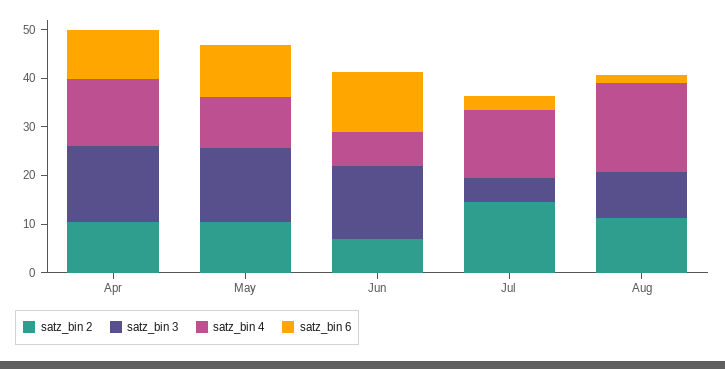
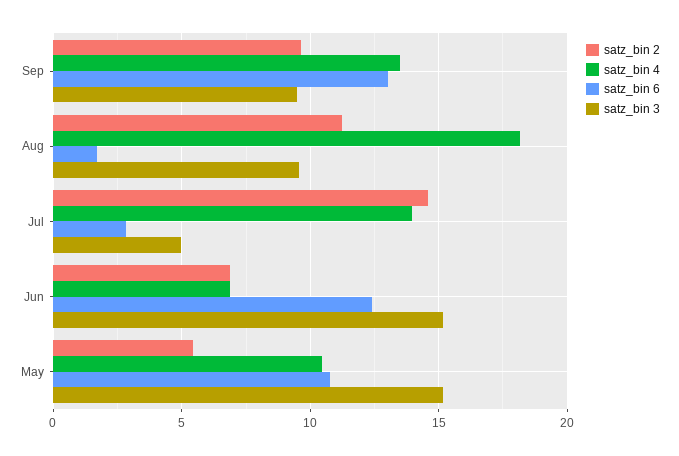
satz_bin 2, Apr: 10 -> none
satz_bin 3, Apr: 16 -> none
satz_bin 4, Apr: 14 -> none
satz_bin 6, Apr: 10 -> none
satz_bin 2, May: 10 -> 5.5
satz_bin 2, Sep: none -> 9.5
satz_bin 4, Sep: none -> 13.5
satz_bin 6, Sep: none -> 13
satz_bin 3, Sep: none -> 9.5

